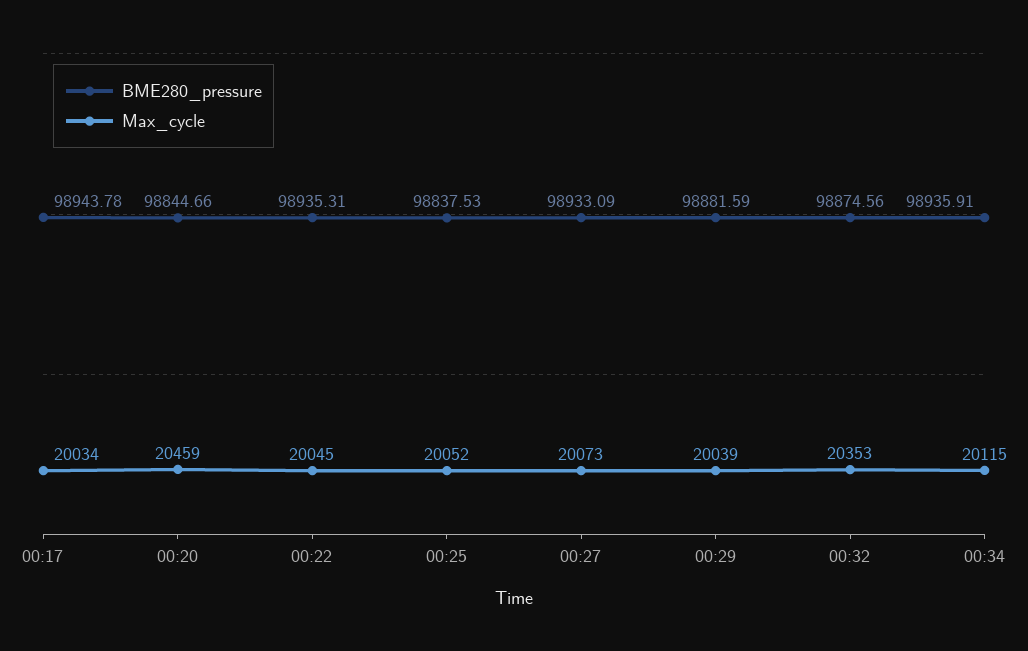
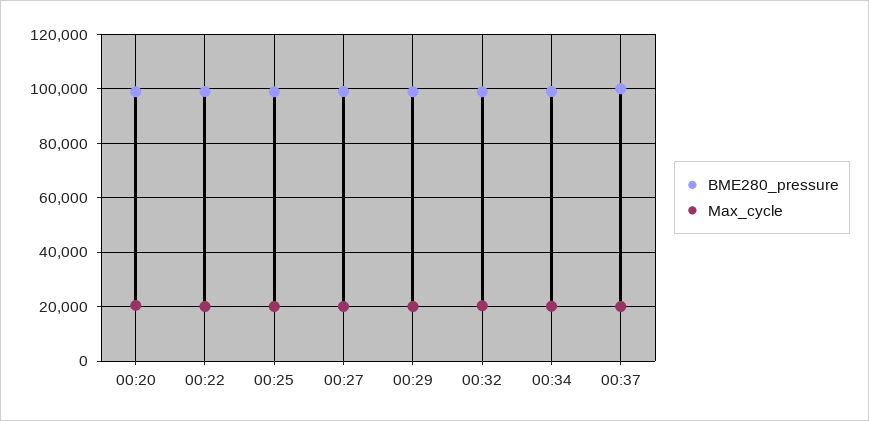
BME280_pressure, 00:17: 98943.78 -> none
Max_cycle, 00:17: 20034 -> none
BME280_pressure, 00:37: none -> 100000
Max_cycle, 00:37: none -> 20000

